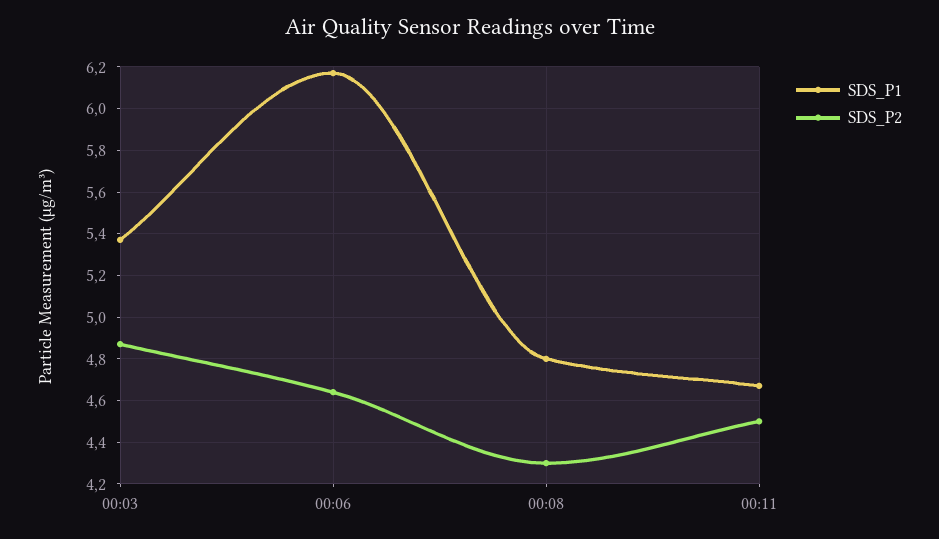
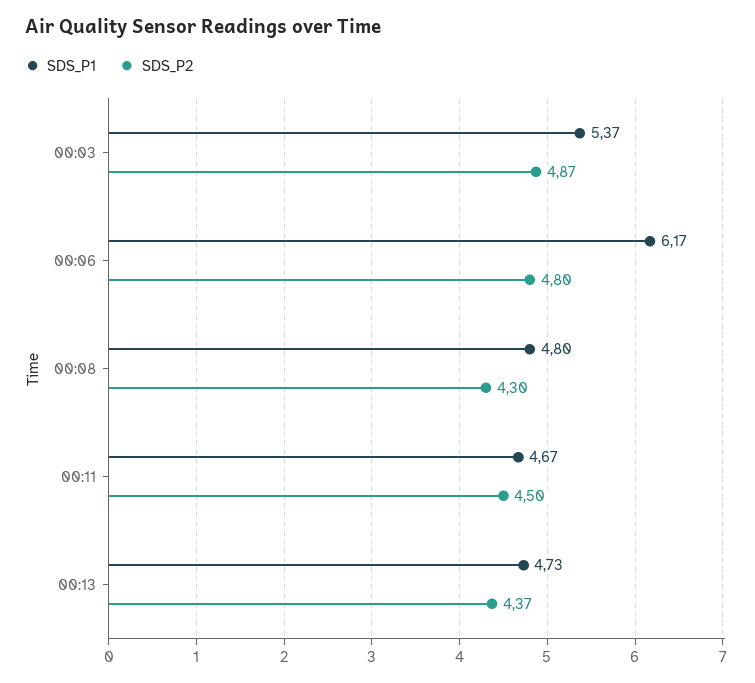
SDS_P2, 00:06: 4.65 -> 4.8
SDS_P1, 00:13: none -> 4.73
SDS_P2, 00:13: none -> 4.37

